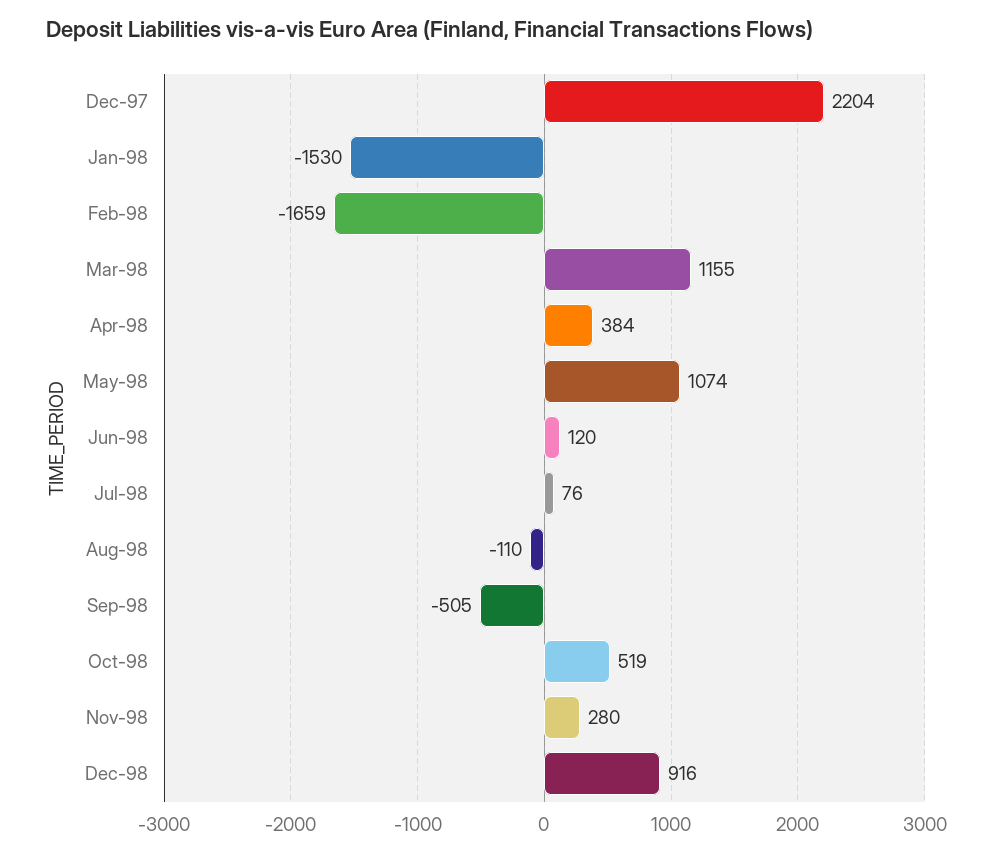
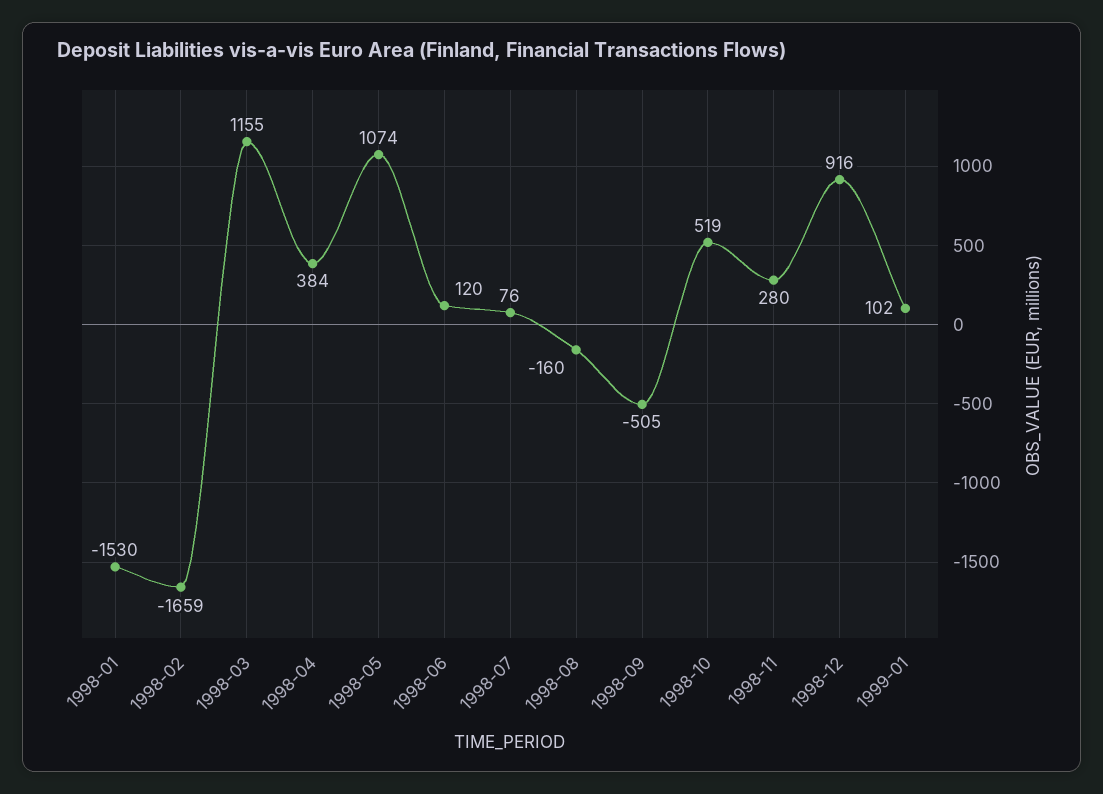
Dec-97: 2204 -> none
Aug-98: -110 -> -160
1999-01: none -> 102

